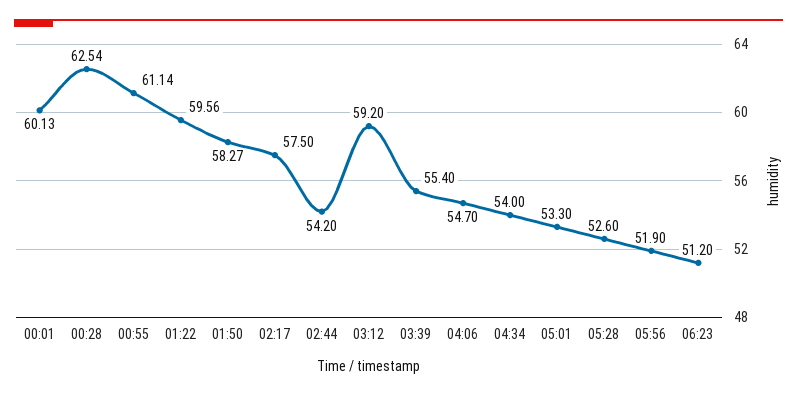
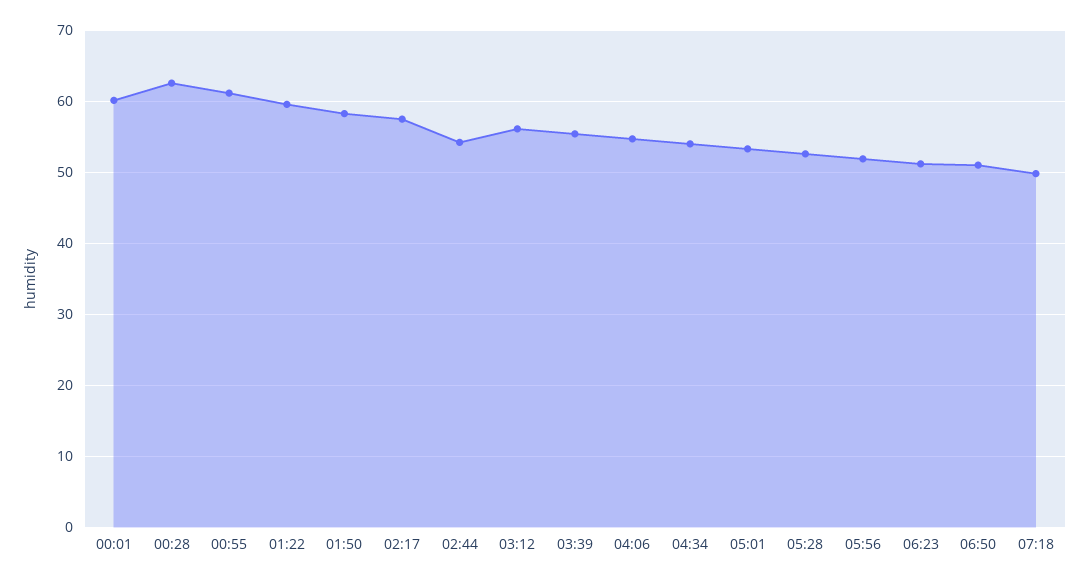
03:12: 59.2 -> 56
06:50: none -> 51
07:18: none -> 50

